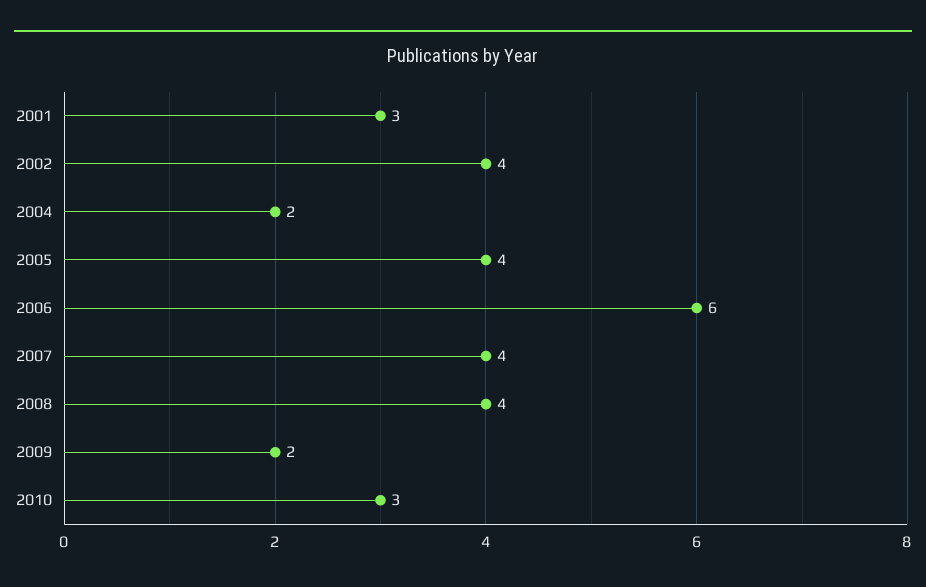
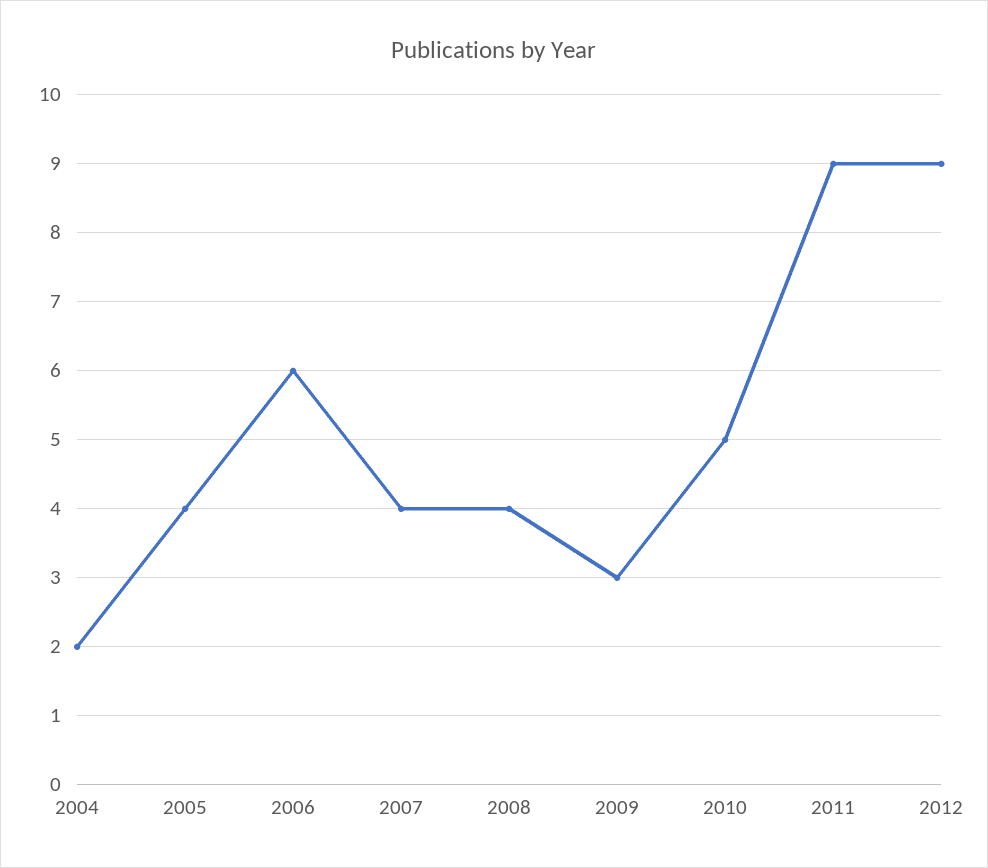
2001: 3 -> none
2002: 4 -> none
2009: 2 -> 3
2010: 3 -> 5
2011: none -> 9
2012: none -> 9

